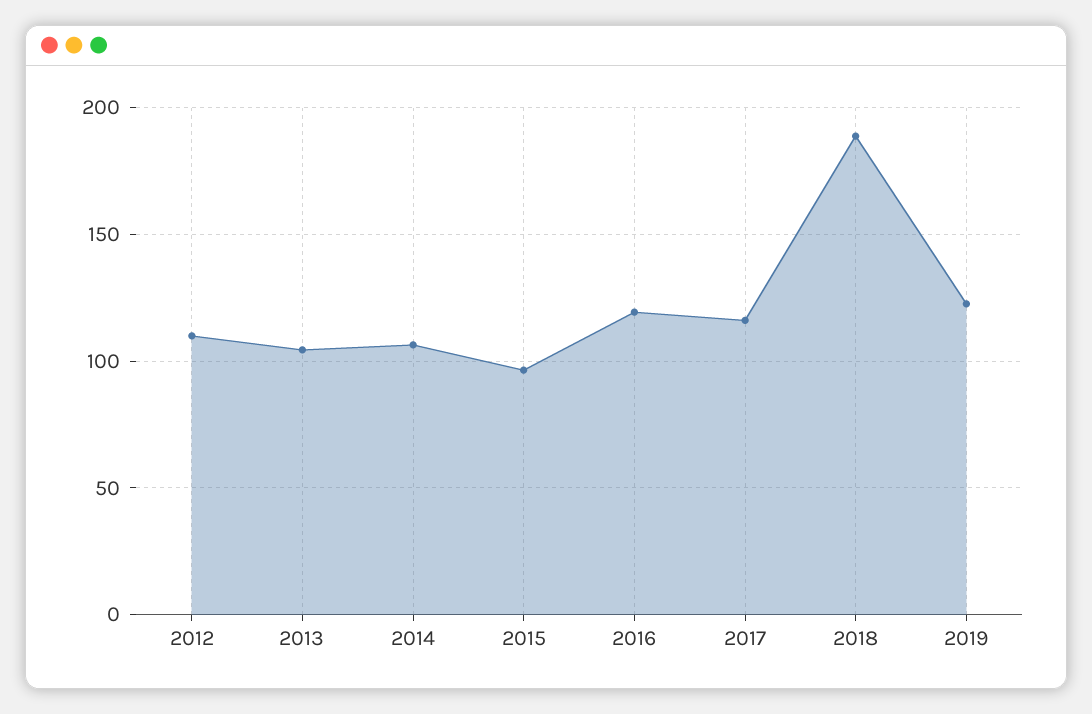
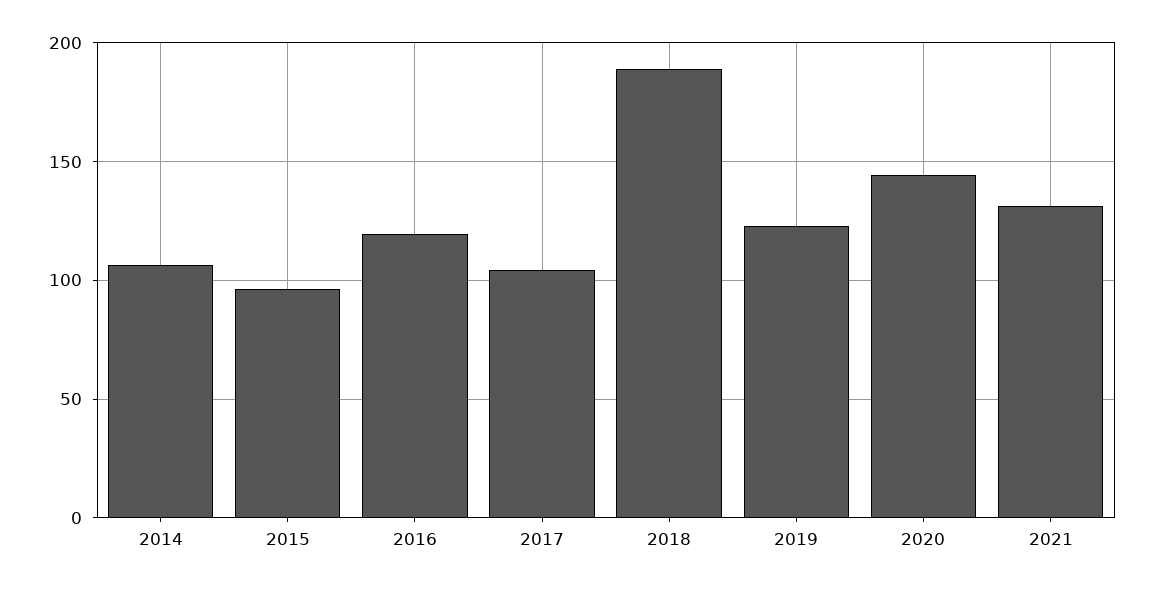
2012: 110 -> none
2013: 105 -> none
2017: 115 -> 105
2020: none -> 145
2021: none -> 130

